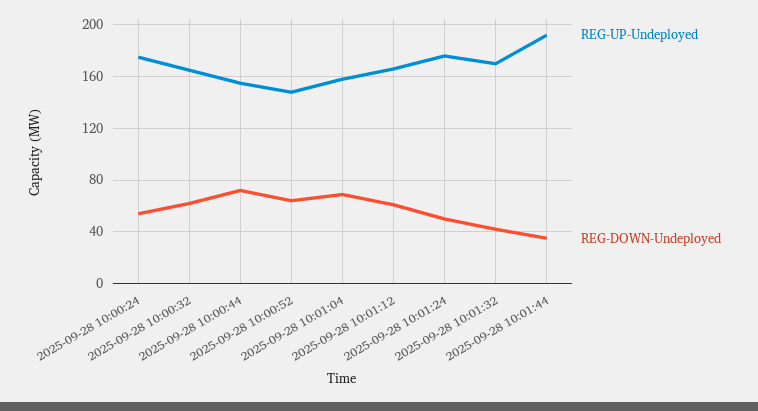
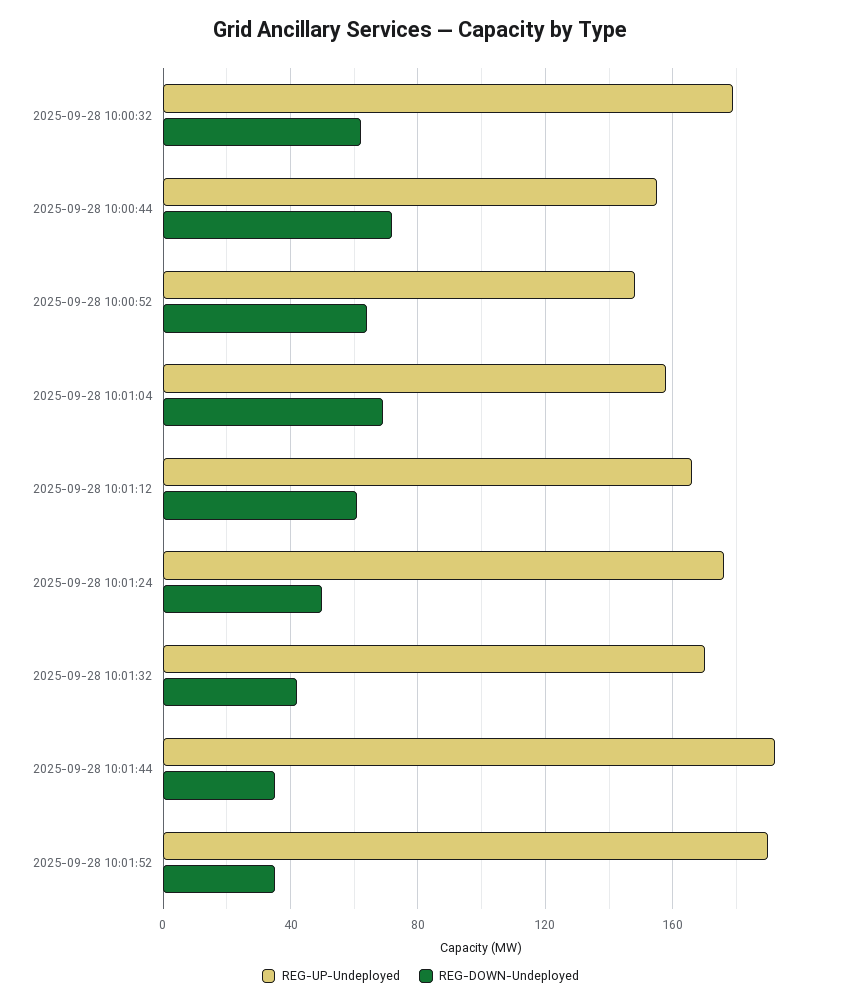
REG-UP-Undeployed, 2025-09-28 10:00:24: 175 -> none
REG-DOWN-Undeployed, 2025-09-28 10:00:24: 55 -> none
REG-UP-Undeployed, 2025-09-28 10:00:32: 165 -> 180
REG-UP-Undeployed, 2025-09-28 10:01:52: none -> 190
REG-DOWN-Undeployed, 2025-09-28 10:01:52: none -> 35

